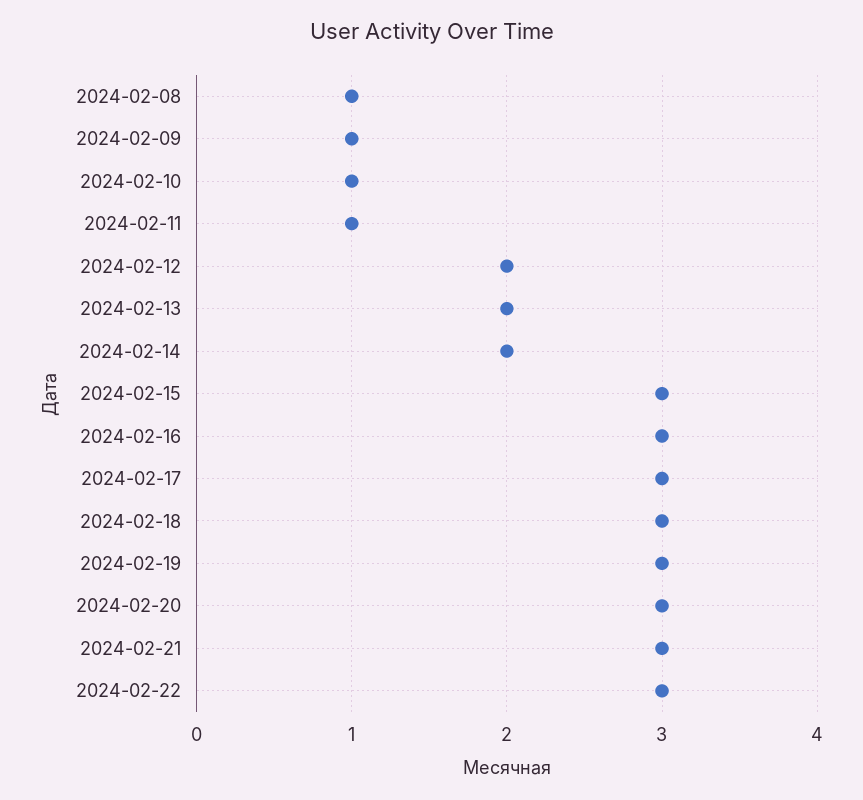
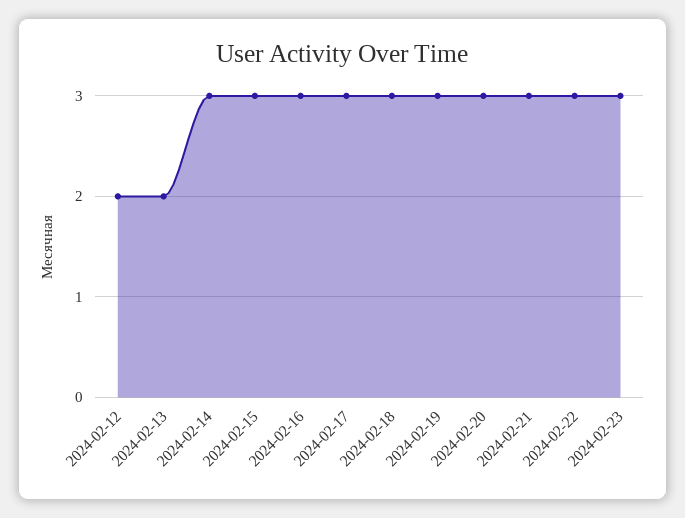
2024-02-08: 1 -> none
2024-02-09: 1 -> none
2024-02-10: 1 -> none
2024-02-11: 1 -> none
2024-02-14: 2 -> 3
2024-02-23: none -> 3

